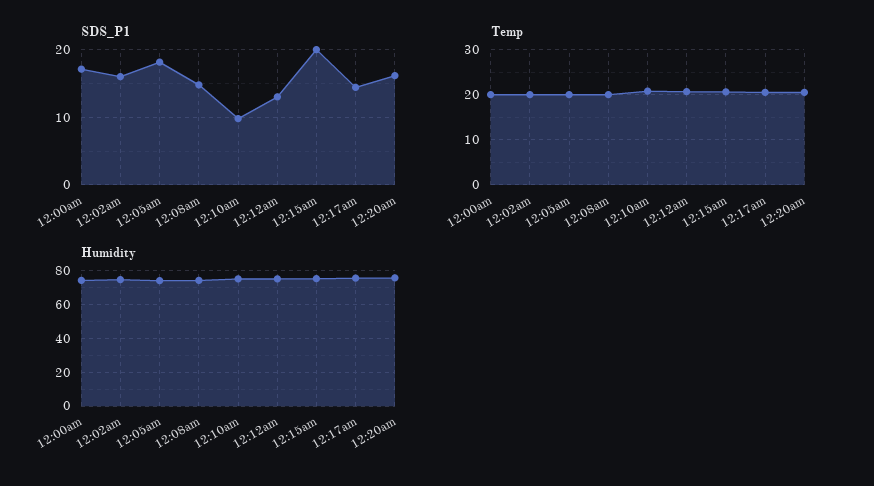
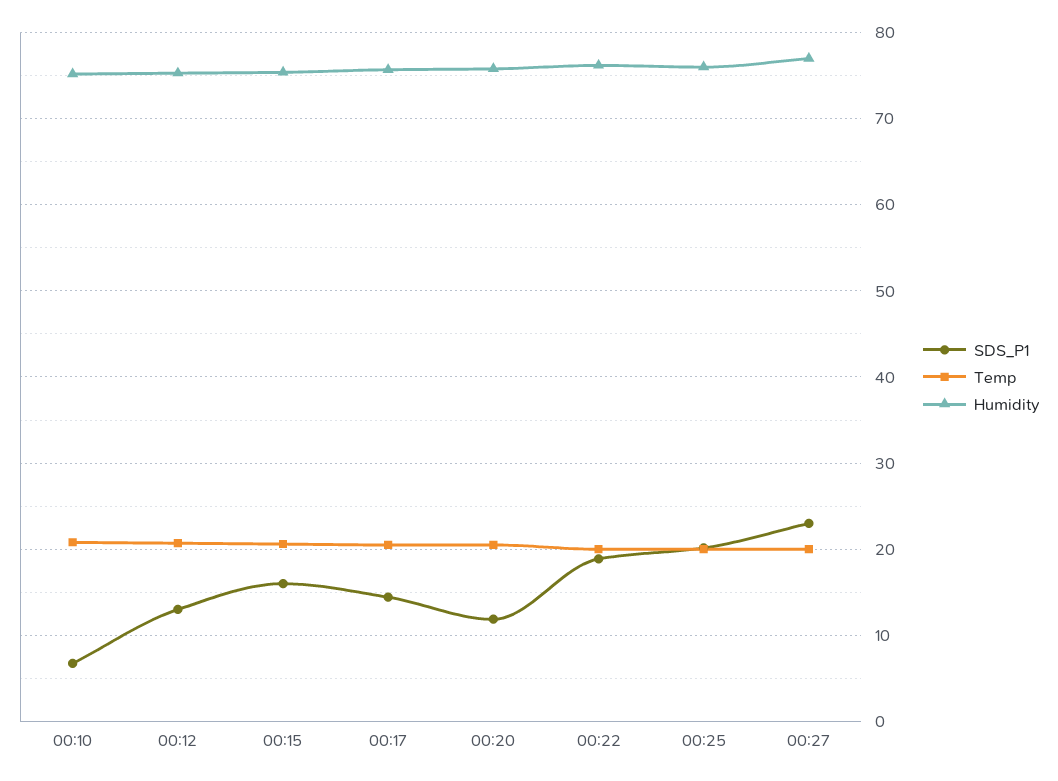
SDS_P1, 12:00am: 17 -> none
SDS_P1, 12:02am: 16 -> none
SDS_P1, 12:05am: 18 -> none
SDS_P1, 12:08am: 15 -> none
SDS_P1, 12:10am: 10 -> 7
SDS_P1, 12:15am: 20 -> 16
SDS_P1, 12:20am: 16 -> 12
Temp, 12:00am: 20 -> none
Temp, 12:02am: 20 -> none
Temp, 12:05am: 20 -> none
Temp, 12:08am: 20 -> none
Humidity, 12:00am: 75 -> none
Humidity, 12:02am: 75 -> none
Humidity, 12:05am: 75 -> none
Humidity, 12:08am: 75 -> none
SDS_P1, 00:22: none -> 19
Temp, 00:22: none -> 20
Humidity, 00:22: none -> 76
SDS_P1, 00:25: none -> 20
Temp, 00:25: none -> 20
Humidity, 00:25: none -> 76
SDS_P1, 00:27: none -> 23
Temp, 00:27: none -> 20
Humidity, 00:27: none -> 77

